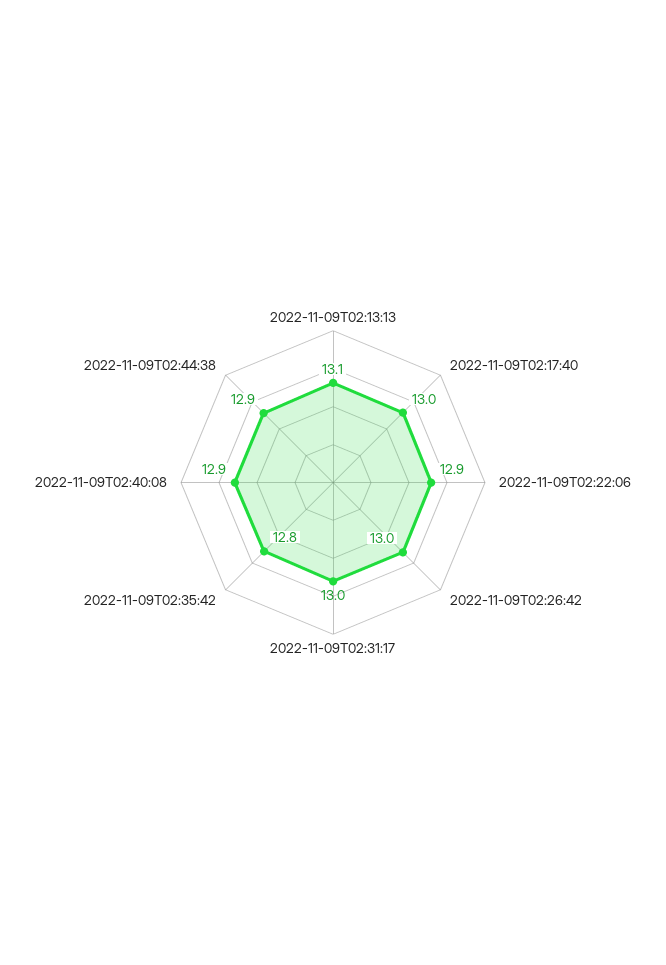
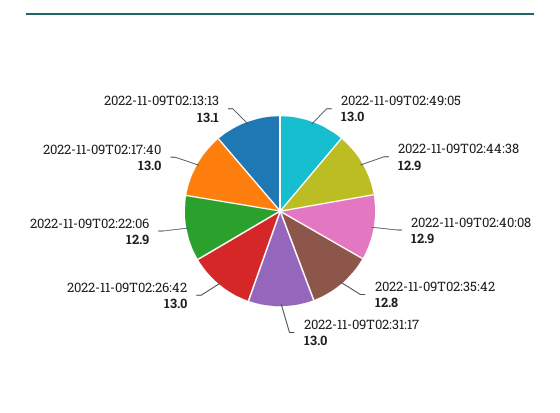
2022-11-09T02:49:05: none -> 13

